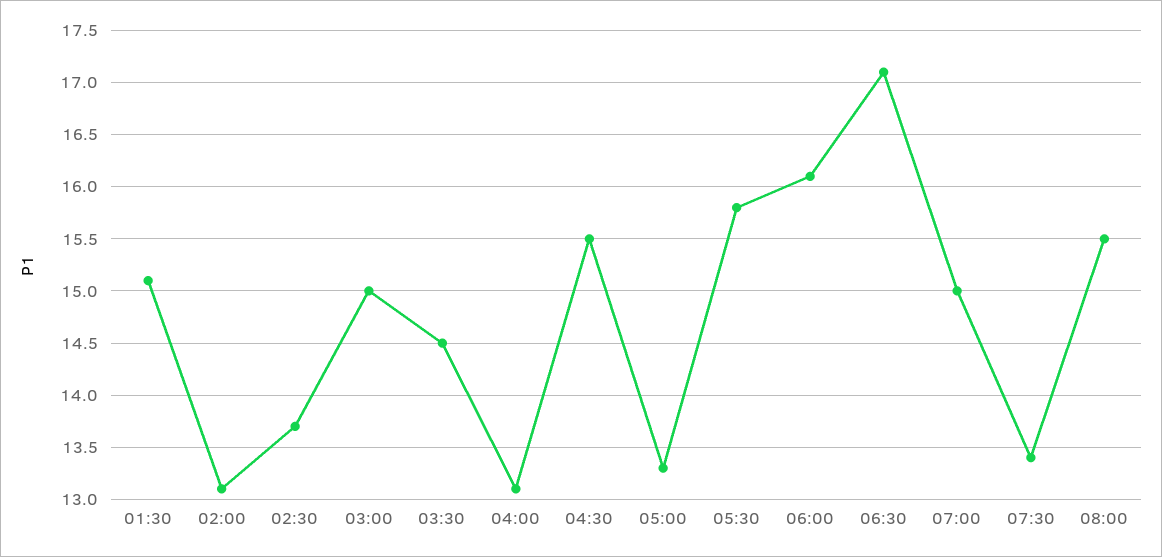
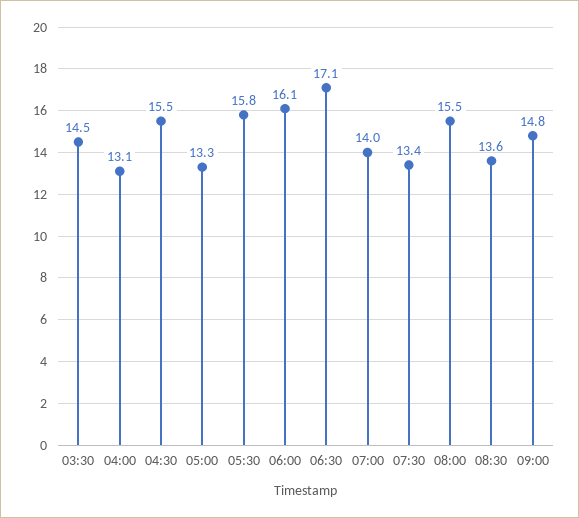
01:30: 15.1 -> none
02:00: 13.1 -> none
02:30: 13.7 -> none
03:00: 15 -> none
07:00: 15 -> 14
08:30: none -> 13.6
09:00: none -> 14.8

